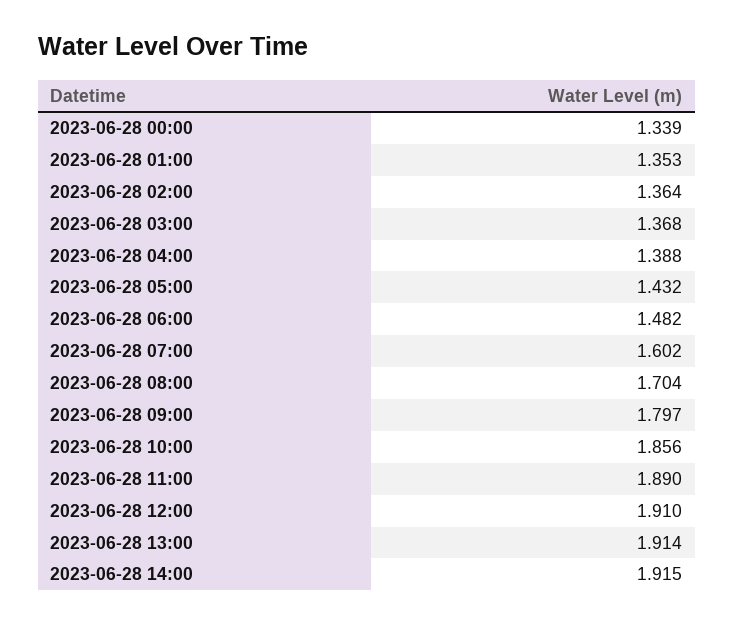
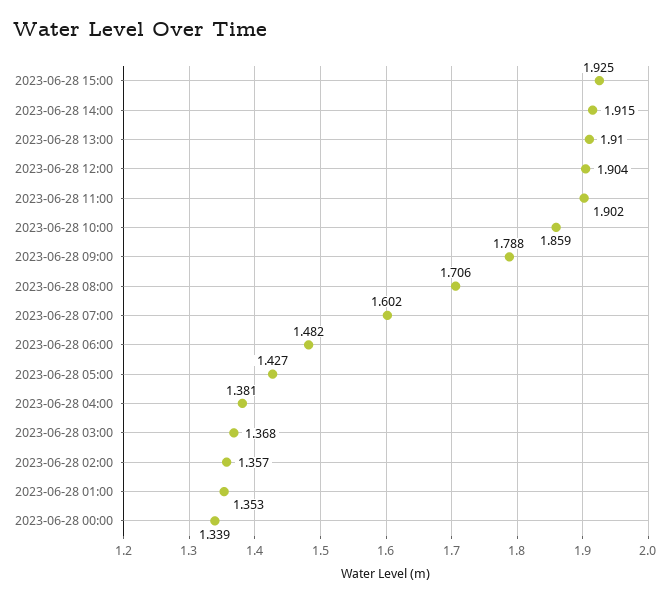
2023-06-28 02:00: 1.364 -> 1.357
2023-06-28 04:00: 1.388 -> 1.381
2023-06-28 05:00: 1.432 -> 1.427
2023-06-28 08:00: 1.704 -> 1.706
2023-06-28 09:00: 1.797 -> 1.788
2023-06-28 10:00: 1.856 -> 1.859
2023-06-28 11:00: 1.89 -> 1.902
2023-06-28 12:00: 1.91 -> 1.904
2023-06-28 13:00: 1.914 -> 1.91
2023-06-28 15:00: none -> 1.925

